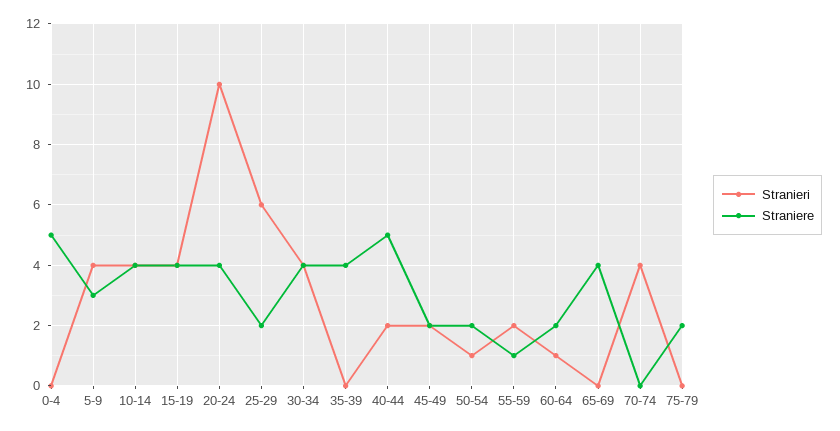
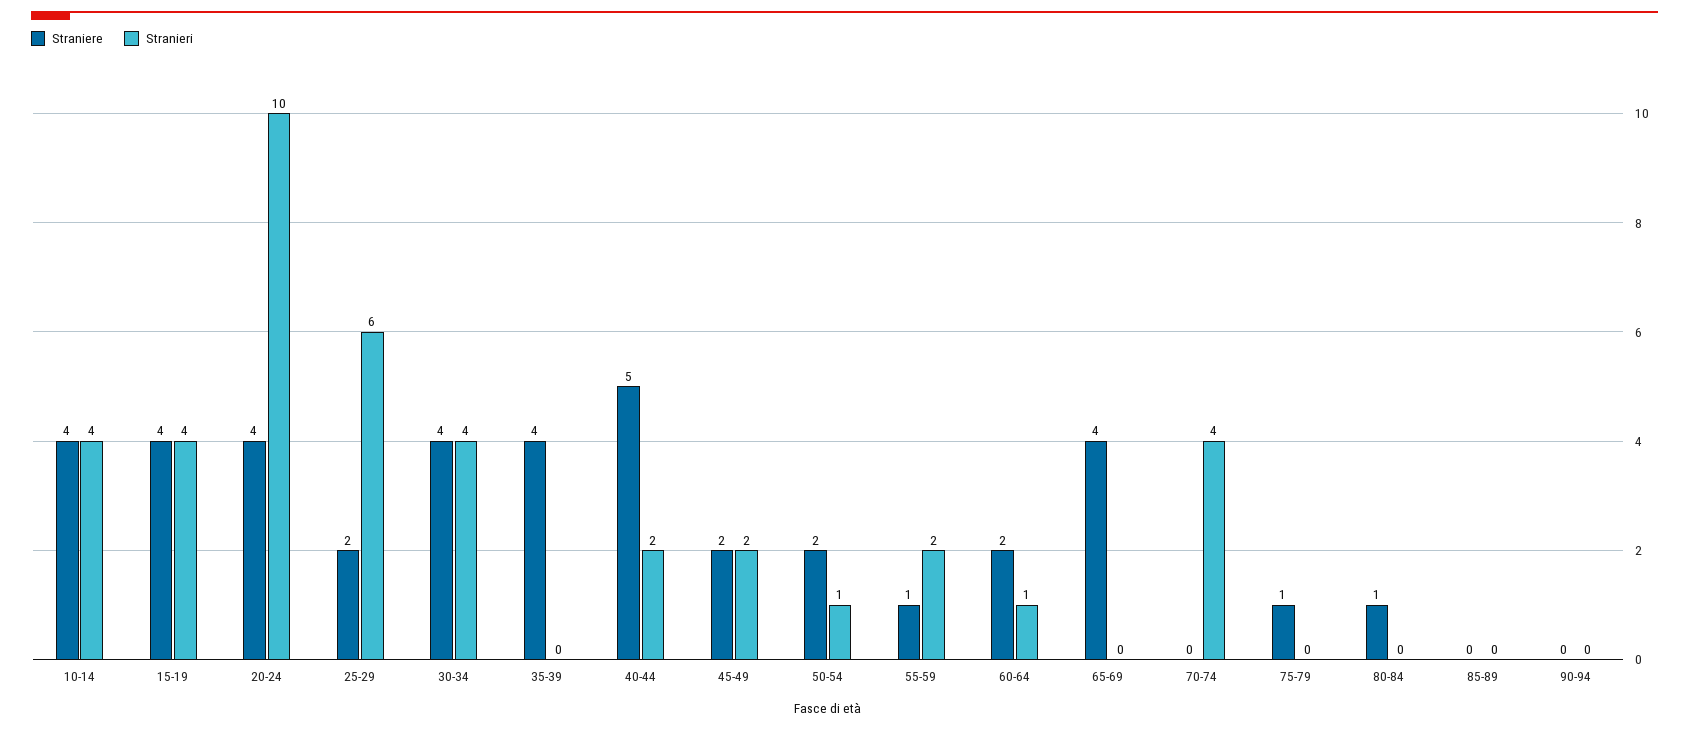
Stranieri, 0-4: 0 -> none
Straniere, 0-4: 5 -> none
Stranieri, 5-9: 4 -> none
Straniere, 5-9: 3 -> none
Straniere, 75-79: 2 -> 1
Straniere, 80-84: none -> 1
Stranieri, 80-84: none -> 0
Straniere, 85-89: none -> 0
Stranieri, 85-89: none -> 0
Straniere, 90-94: none -> 0
Stranieri, 90-94: none -> 0

